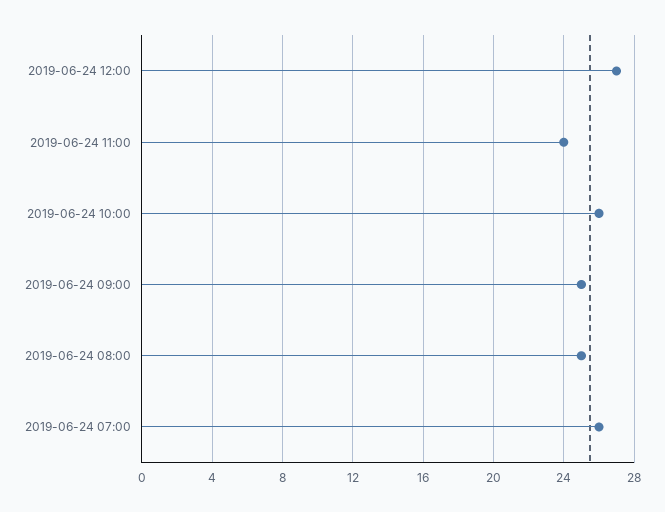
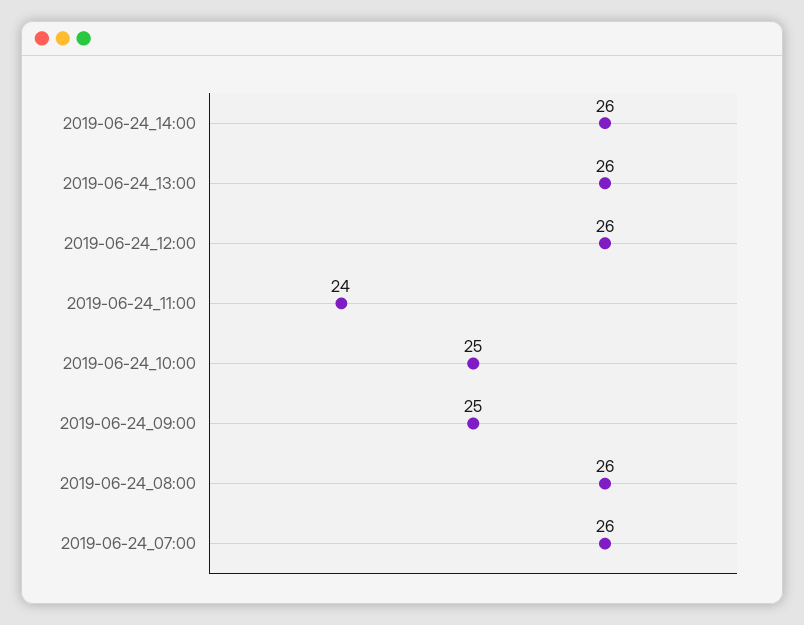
2019-06-24 12:00: 27 -> 26
2019-06-24 10:00: 26 -> 25
2019-06-24 08:00: 25 -> 26
2019-06-24_14:00: none -> 26
2019-06-24_13:00: none -> 26

